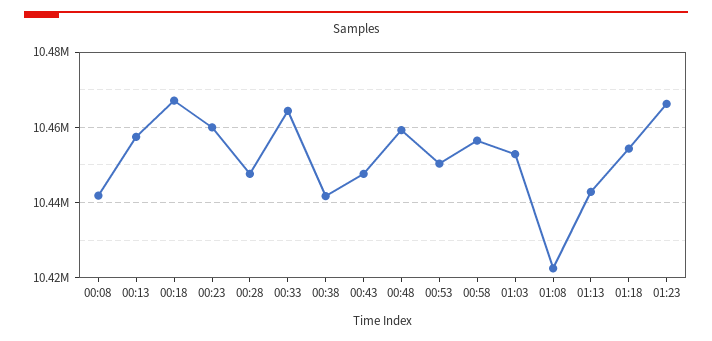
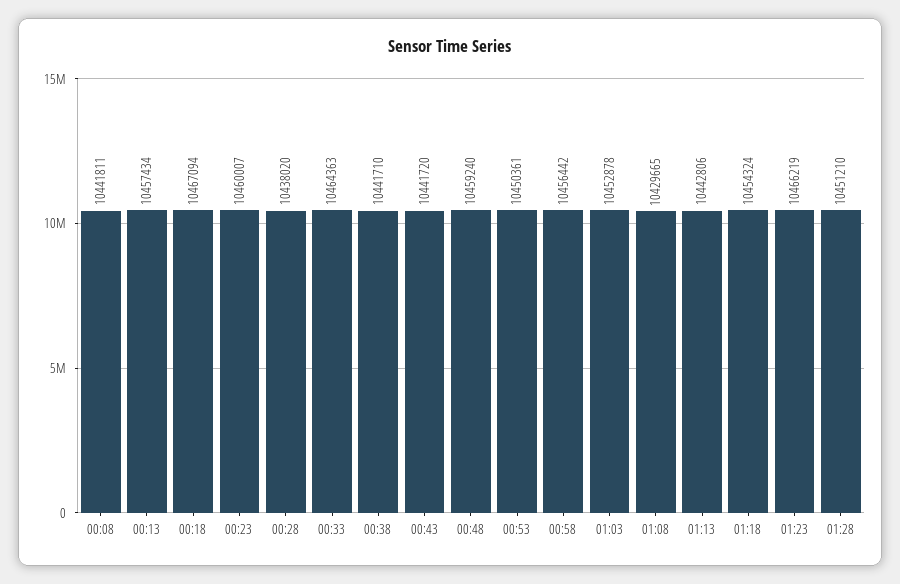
00:28: 10448000 -> 10438020
00:43: 10448000 -> 10441720
01:08: 10422000 -> 10429665
01:28: none -> 10451210

